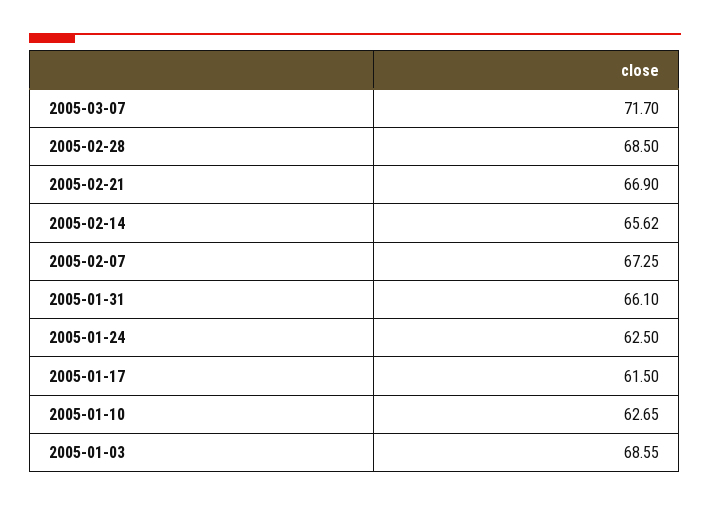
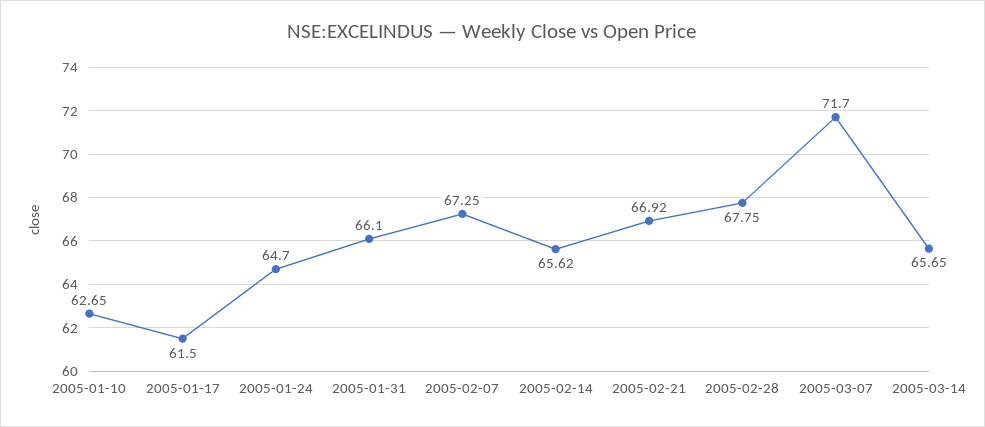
2005-02-28: 68.5 -> 67.75
2005-02-21: 66.9 -> 66.92
2005-01-24: 62.5 -> 64.7
2005-01-03: 68.55 -> none
2005-03-14: none -> 65.65

